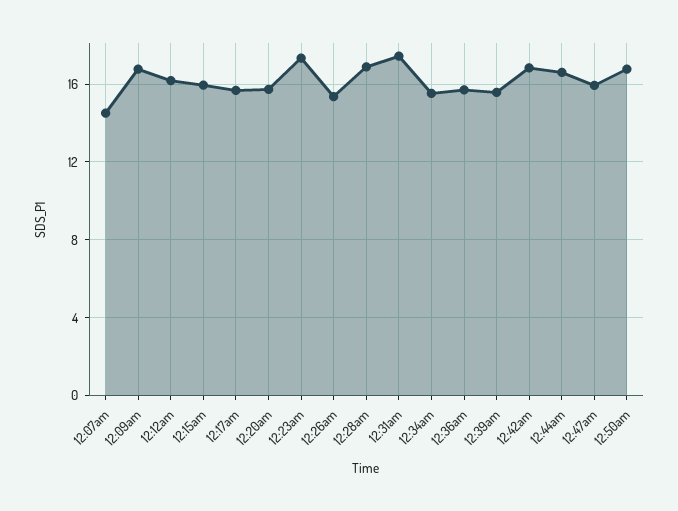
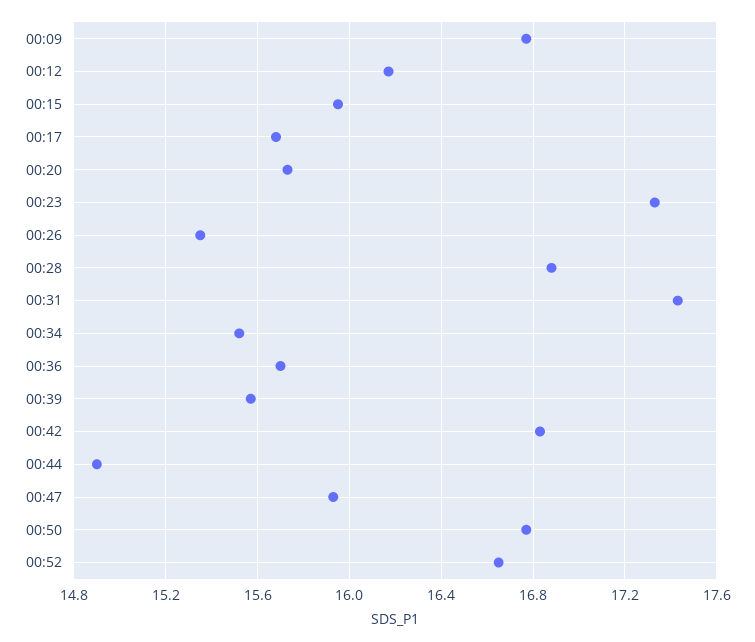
12:07am: 14.5 -> none
12:44am: 16.5 -> 14.9
00:52: none -> 16.65

